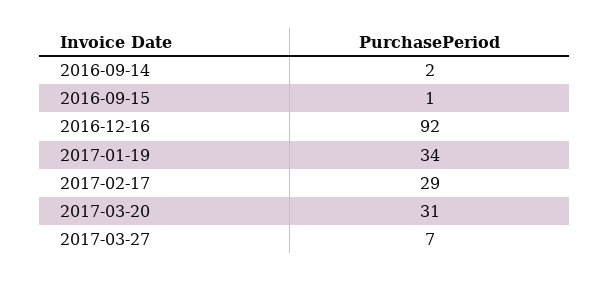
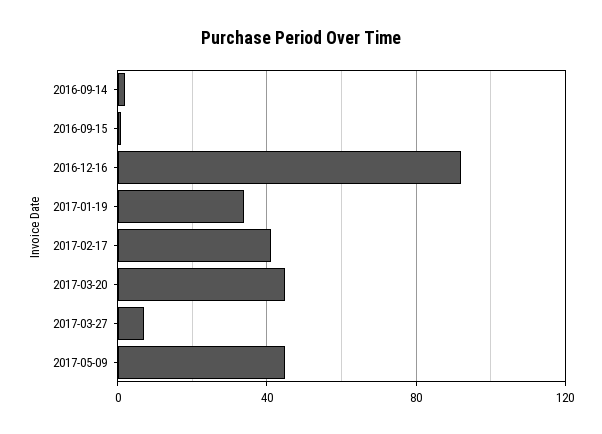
2017-02-17: 29 -> 40
2017-03-20: 31 -> 45
2017-05-09: none -> 45

